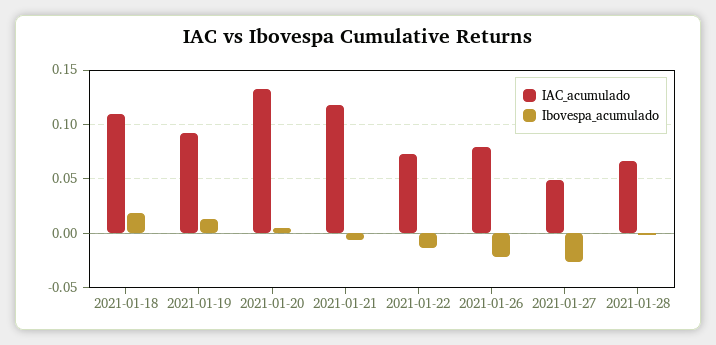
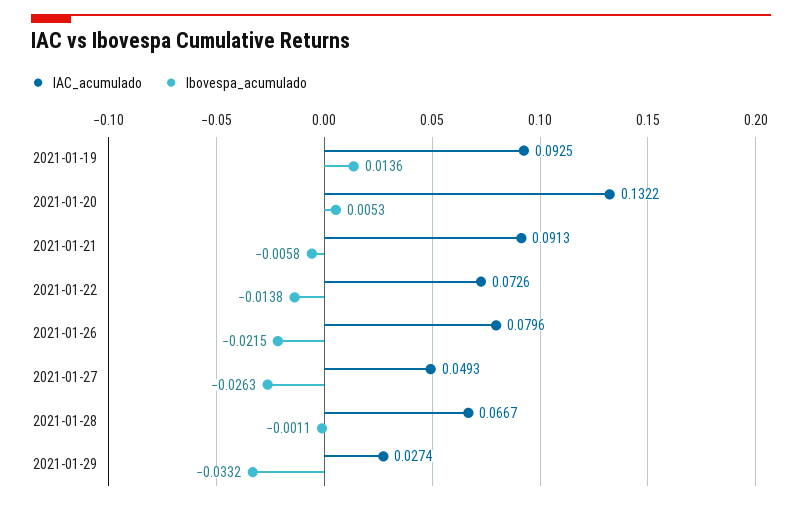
IAC_acumulado, 2021-01-18: 0.11 -> none
Ibovespa_acumulado, 2021-01-18: 0.02 -> none
IAC_acumulado, 2021-01-21: 0.12 -> 0.0913
IAC_acumulado, 2021-01-29: none -> 0.0274
Ibovespa_acumulado, 2021-01-29: none -> -0.0332

